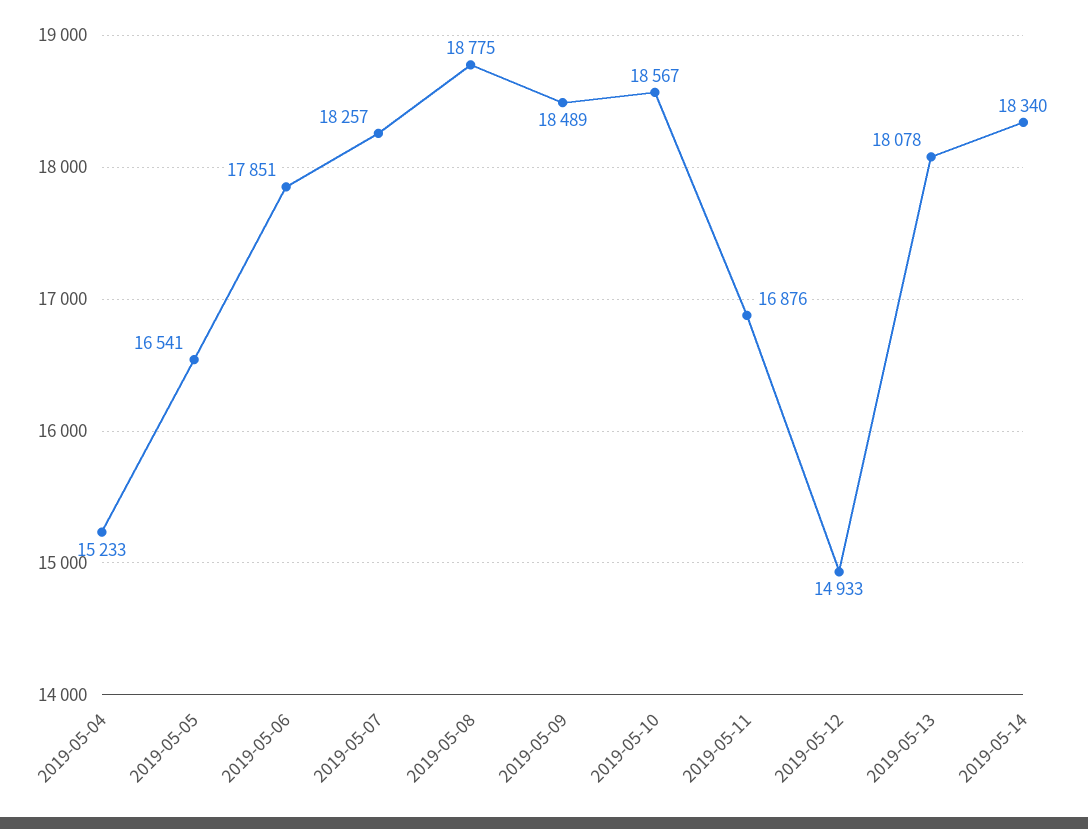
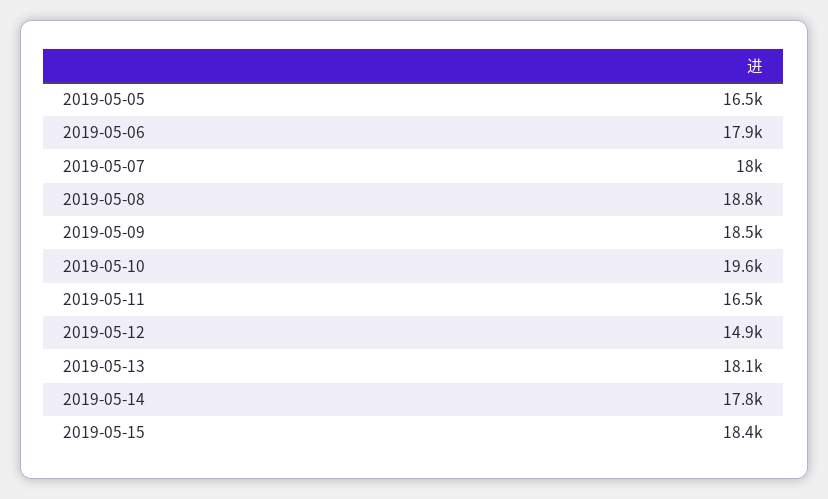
2019-05-04: 15233 -> none
2019-05-07: 18257 -> 18000
2019-05-10: 18567 -> 19600
2019-05-11: 16876 -> 16500
2019-05-14: 18340 -> 17800
2019-05-15: none -> 18400

